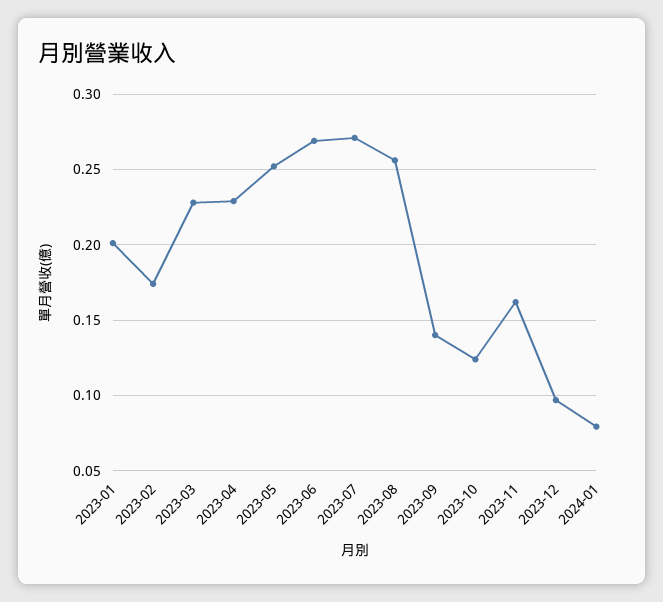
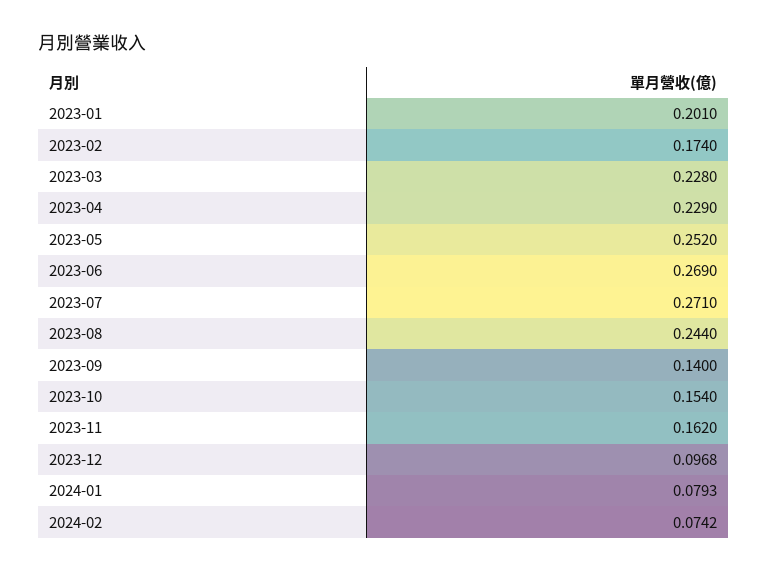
2023-08: 0.255 -> 0.244
2023-10: 0.125 -> 0.154
2024-02: none -> 0.0742

